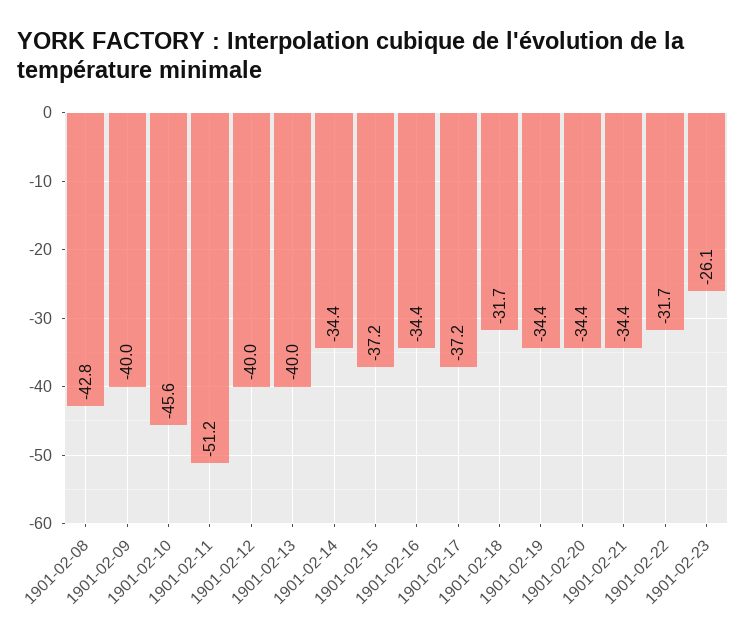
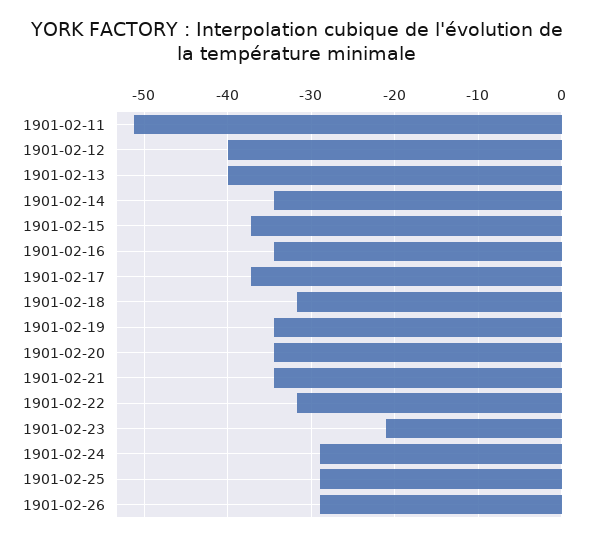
1901-02-08: -42.8 -> none
1901-02-09: -40 -> none
1901-02-10: -45.6 -> none
1901-02-23: -26.1 -> -21
1901-02-24: none -> -29
1901-02-25: none -> -29
1901-02-26: none -> -29

